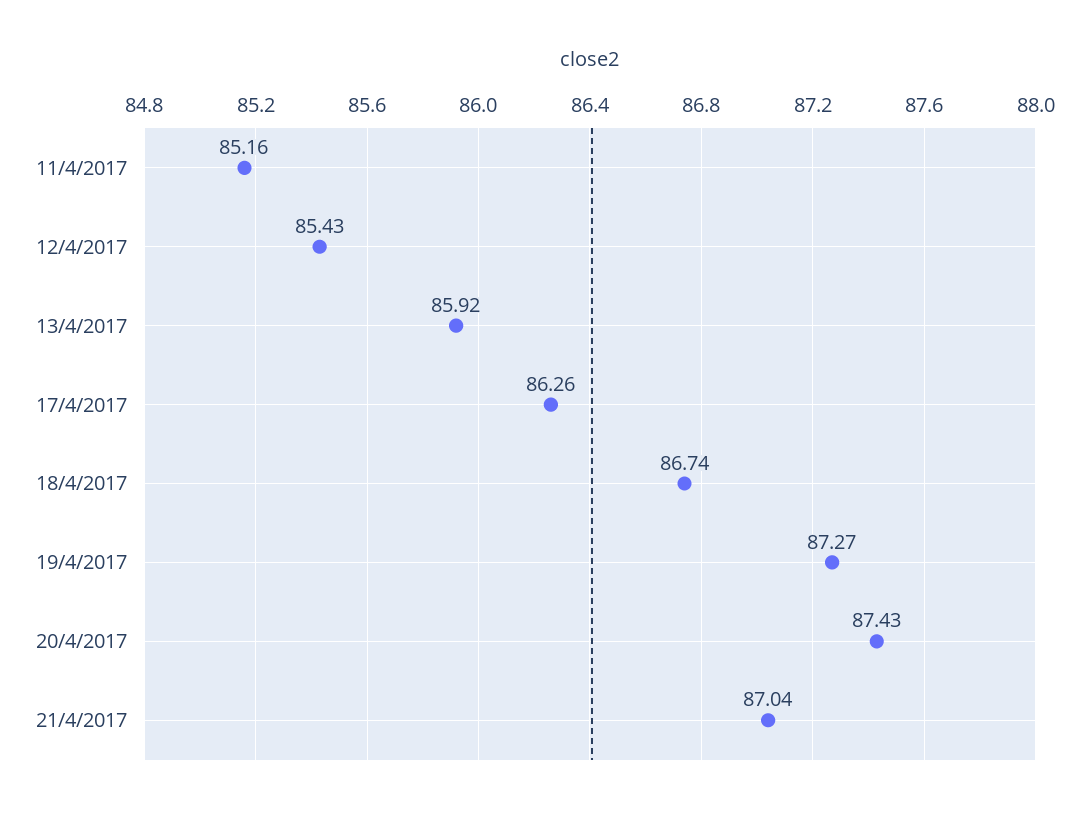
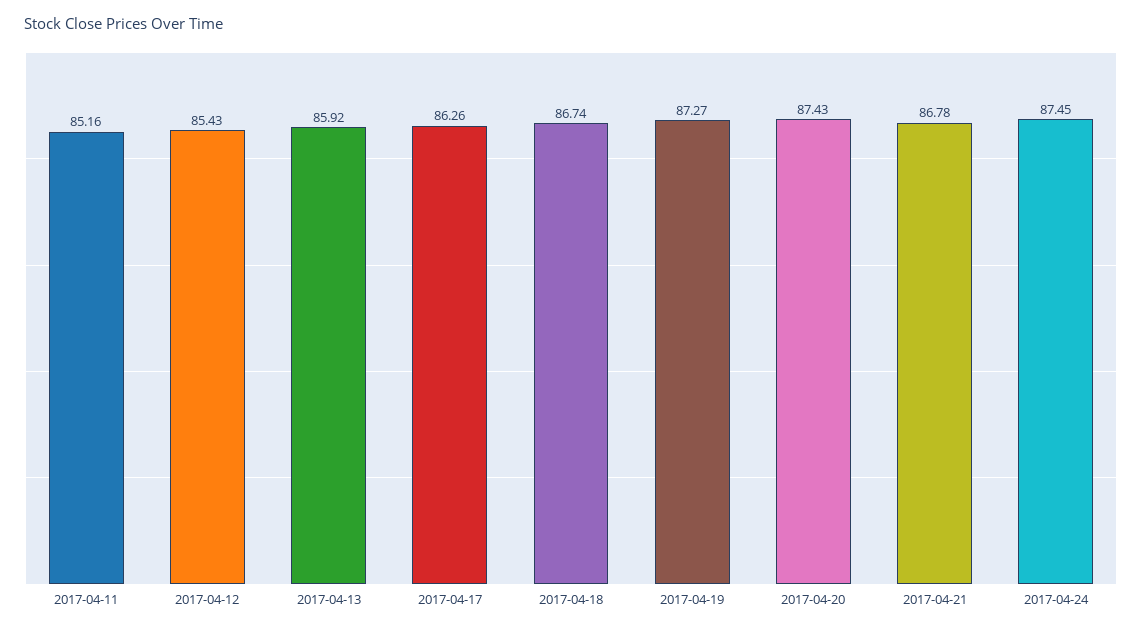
21/4/2017: 87.04 -> 86.78
2017-04-24: none -> 87.45

